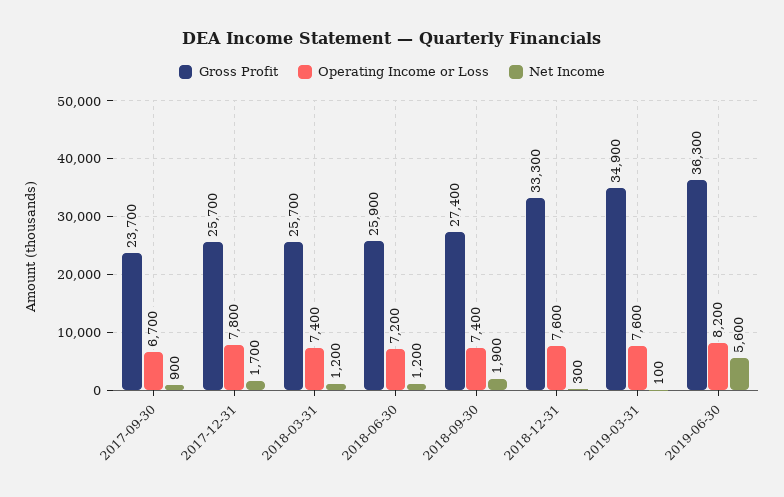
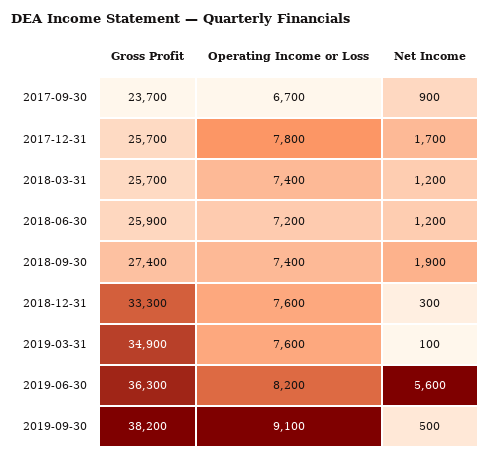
Gross Profit, 2019-09-30: none -> 38200
Operating Income or Loss, 2019-09-30: none -> 9100
Net Income, 2019-09-30: none -> 500

